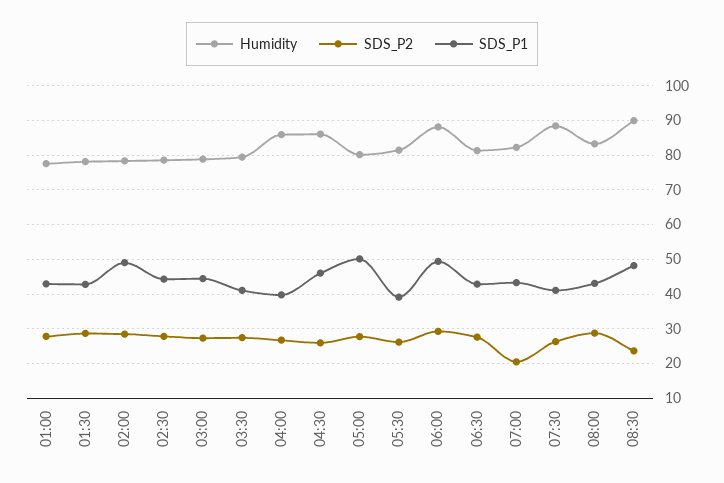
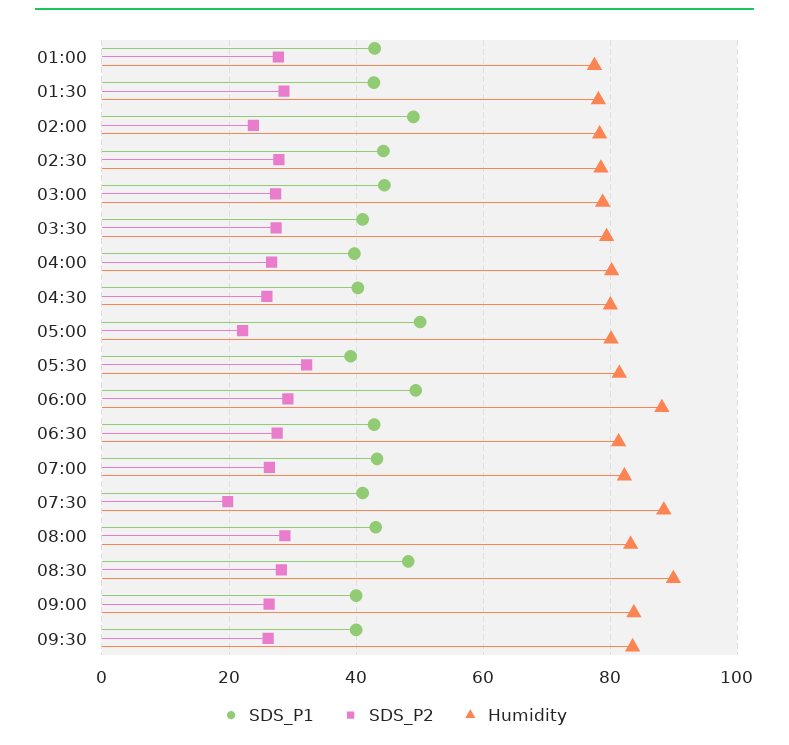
SDS_P2, 02:00: 28 -> 24
Humidity, 04:00: 86 -> 80
Humidity, 04:30: 86 -> 80
SDS_P1, 04:30: 46 -> 40
SDS_P2, 05:00: 28 -> 22
SDS_P2, 05:30: 26 -> 32
SDS_P2, 07:00: 20 -> 26
SDS_P2, 07:30: 26 -> 20
SDS_P2, 08:30: 24 -> 28
SDS_P1, 09:00: none -> 40
SDS_P2, 09:00: none -> 26
Humidity, 09:00: none -> 84
SDS_P1, 09:30: none -> 40
SDS_P2, 09:30: none -> 26
Humidity, 09:30: none -> 84

